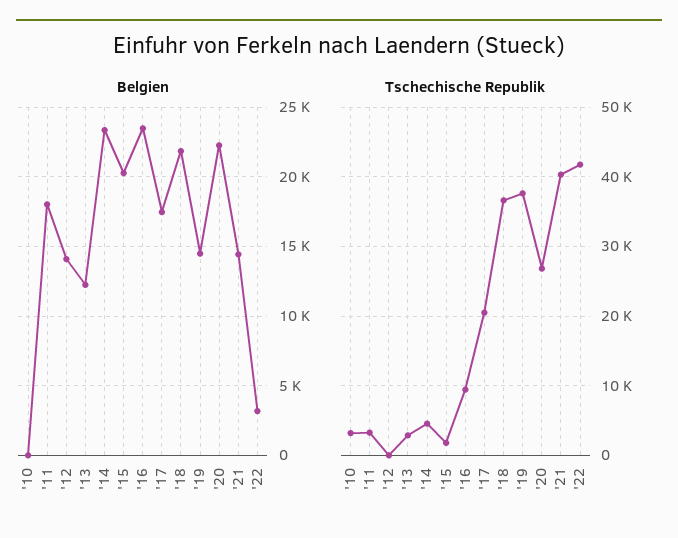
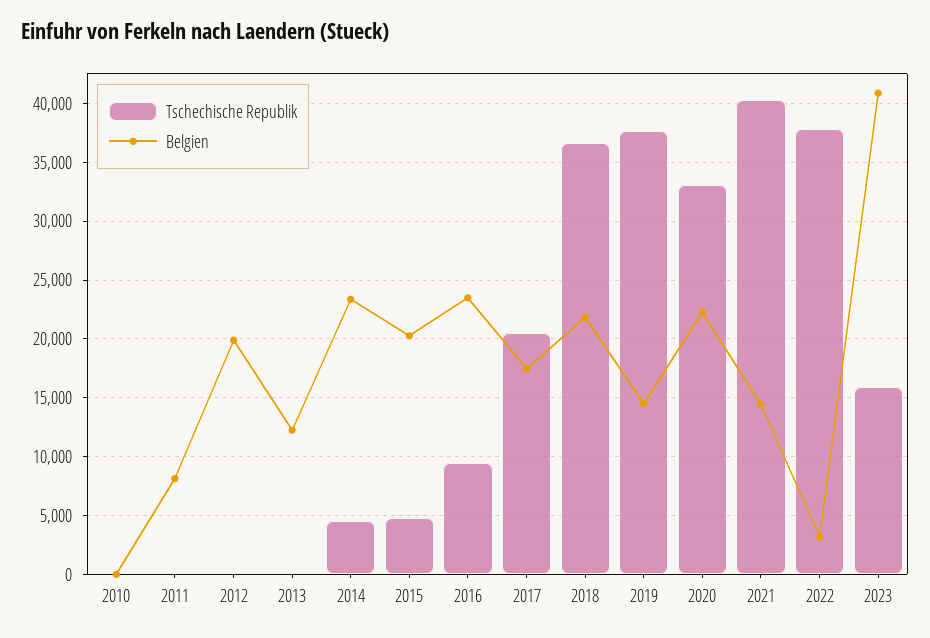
Belgien, '11: 18000 -> 8000
Belgien, '12: 14000 -> 20000
Tschechische Republik, '10: 3000 -> 0
Tschechische Republik, '11: 3000 -> 0
Tschechische Republik, '13: 3000 -> 0
Tschechische Republik, '15: 2000 -> 5000
Tschechische Republik, '20: 27000 -> 33000
Tschechische Republik, '22: 42000 -> 38000
Tschechische Republik, 2023: none -> 16000
Belgien, 2023: none -> 41000

